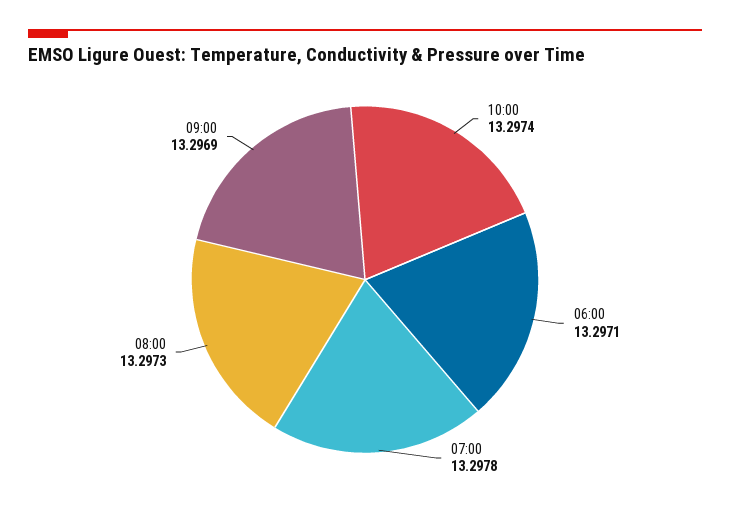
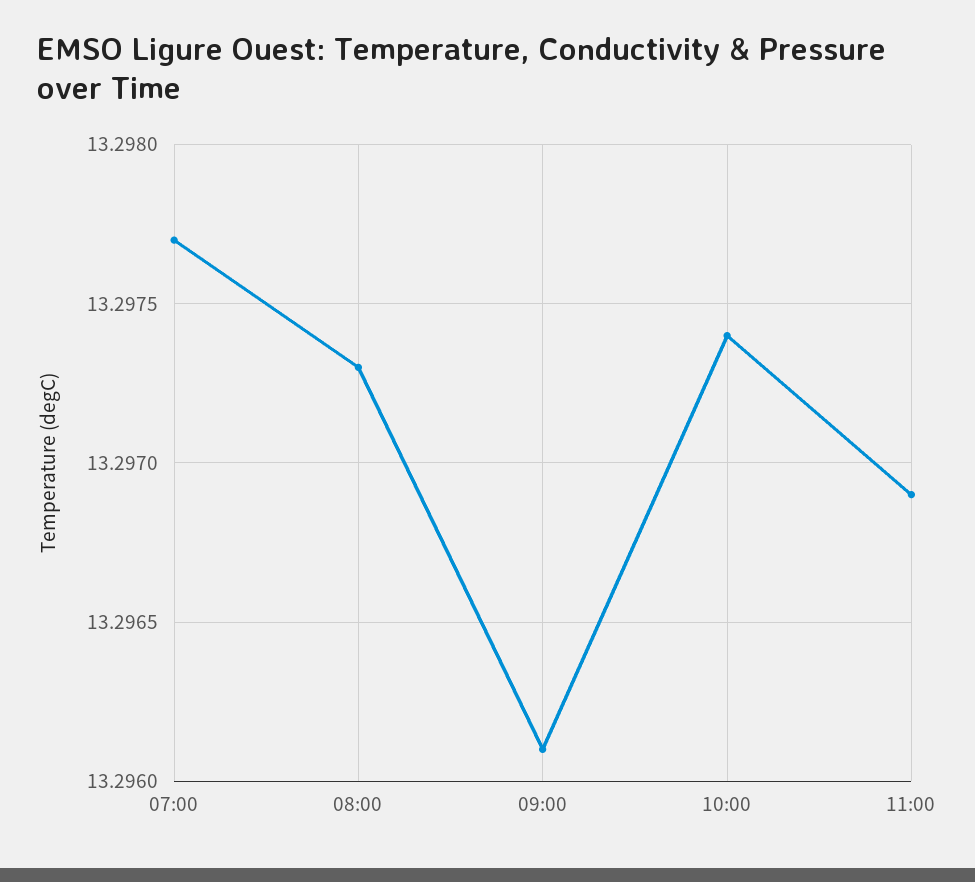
06:00: 13.2971 -> none
07:00: 13.2978 -> 13.2977
09:00: 13.2969 -> 13.2961
11:00: none -> 13.2969

